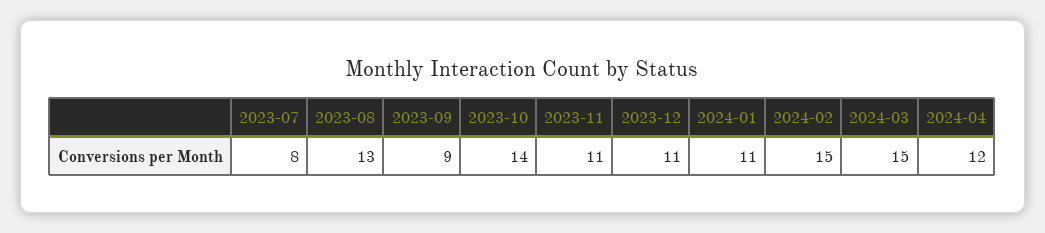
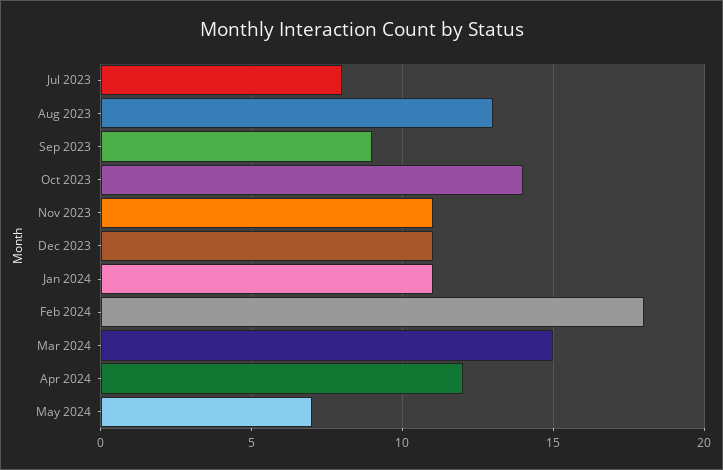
2024-02: 15 -> 18
May 2024: none -> 7

